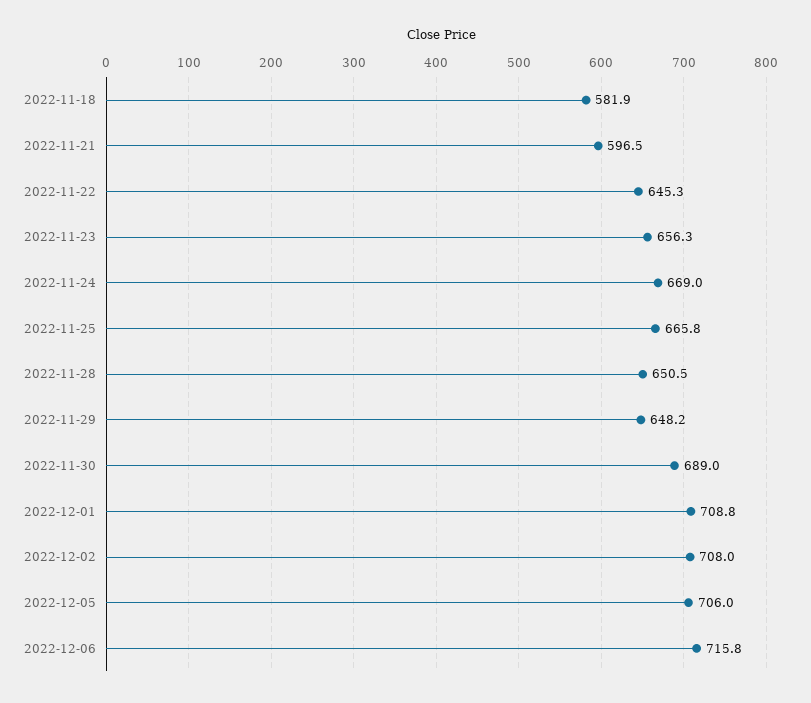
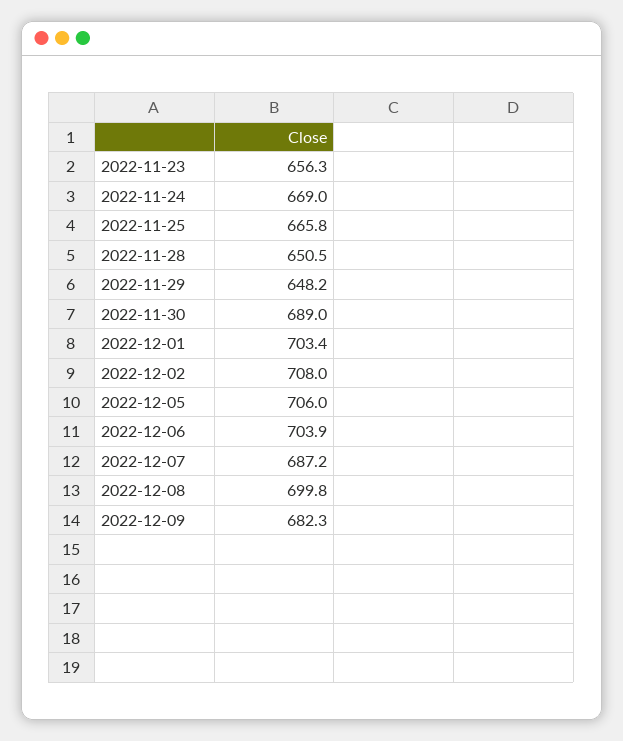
2022-11-18: 581.9 -> none
2022-11-21: 596.5 -> none
2022-11-22: 645.3 -> none
2022-12-01: 708.8 -> 703.4
2022-12-06: 715.8 -> 703.9
2022-12-07: none -> 687.2
2022-12-08: none -> 699.8
2022-12-09: none -> 682.3

